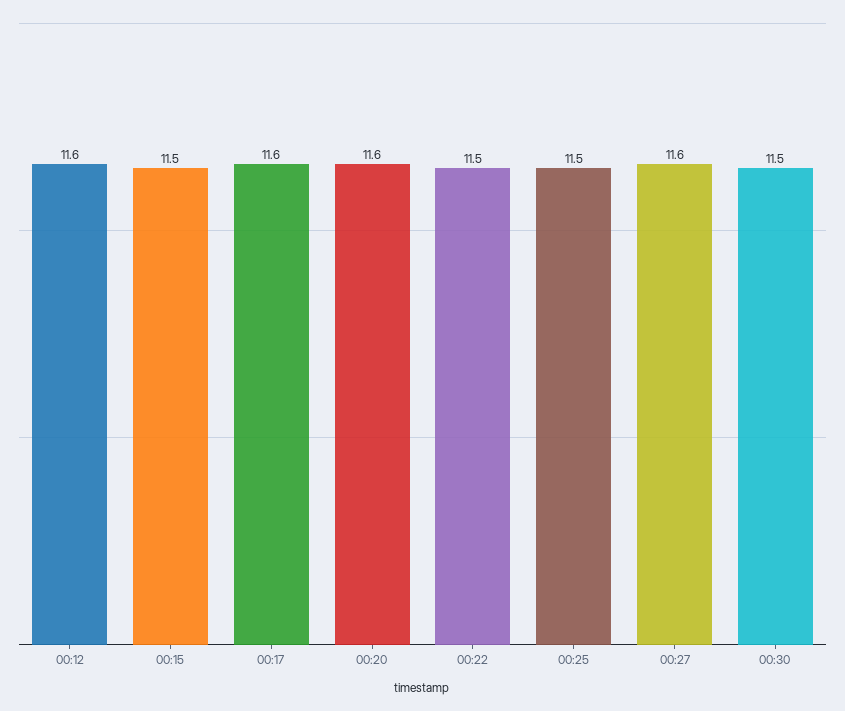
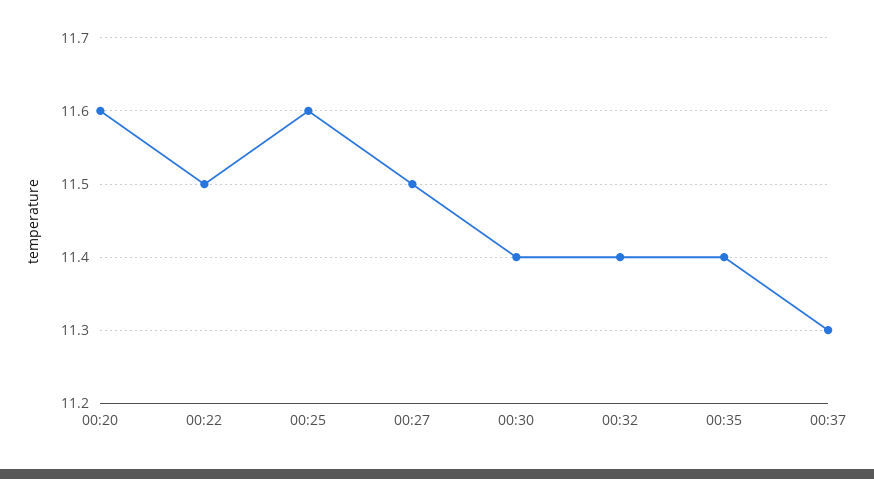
00:12: 11.6 -> none
00:15: 11.5 -> none
00:17: 11.6 -> none
00:25: 11.5 -> 11.6
00:27: 11.6 -> 11.5
00:30: 11.5 -> 11.4
00:32: none -> 11.4
00:35: none -> 11.4
00:37: none -> 11.3

